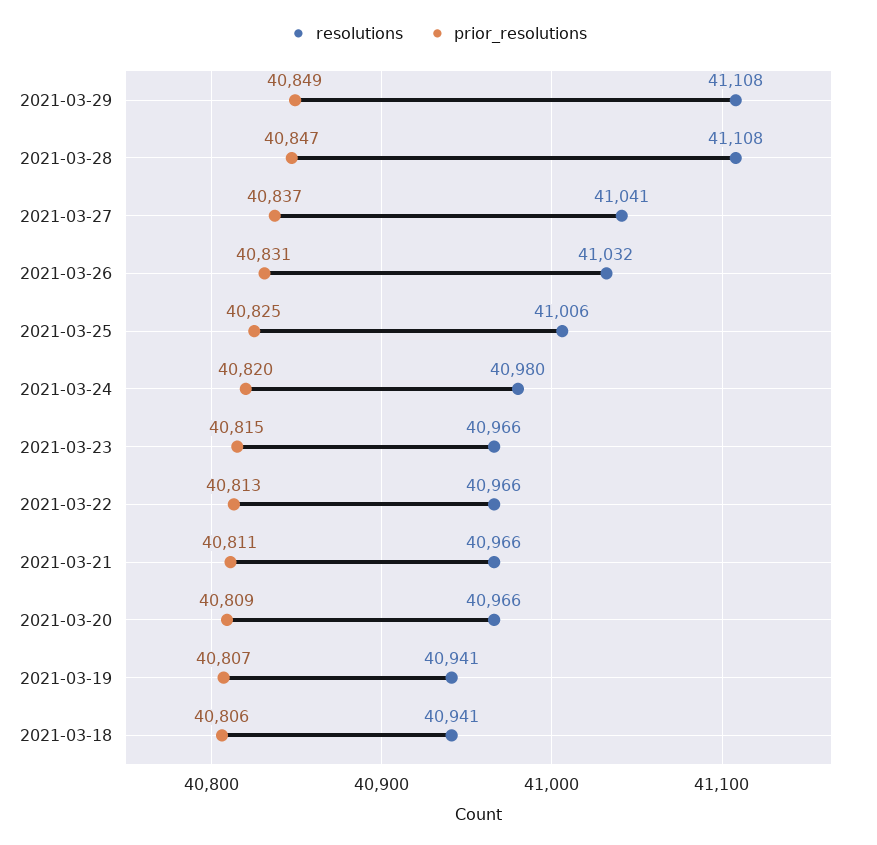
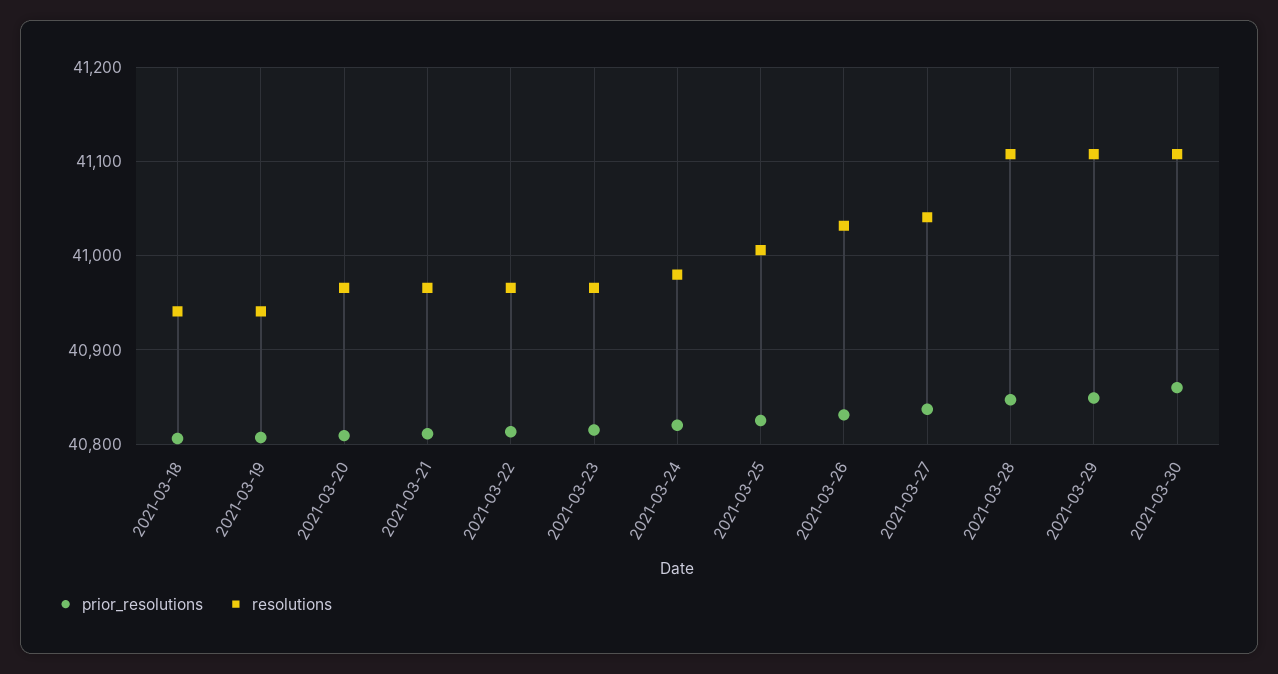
prior_resolutions, 2021-03-30: none -> 40860
resolutions, 2021-03-30: none -> 41110

